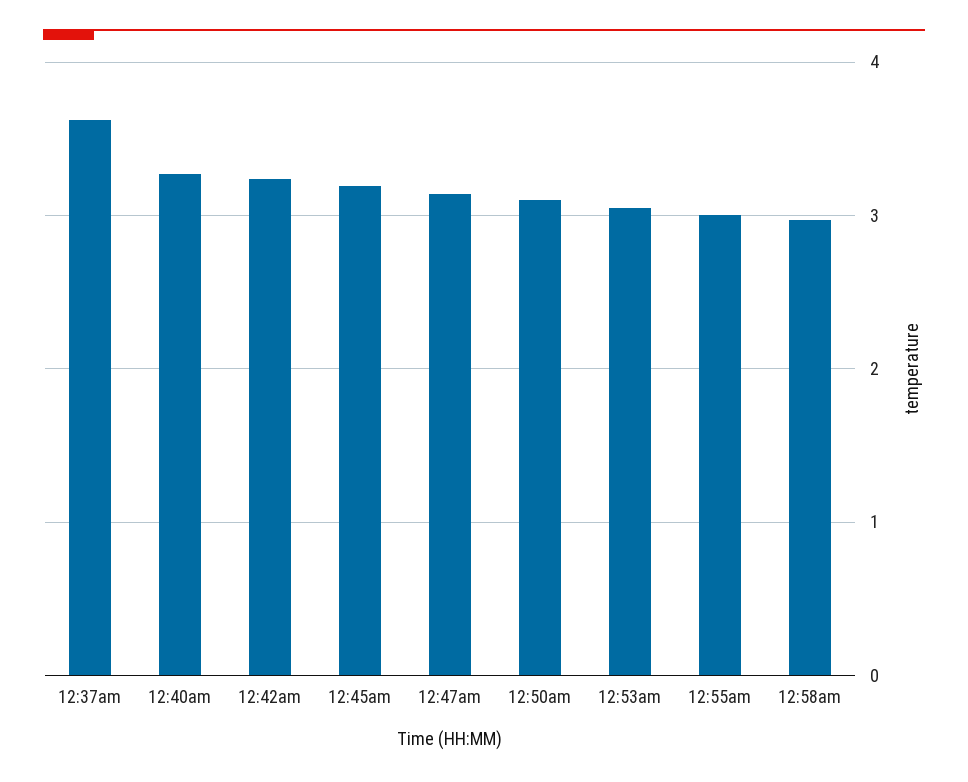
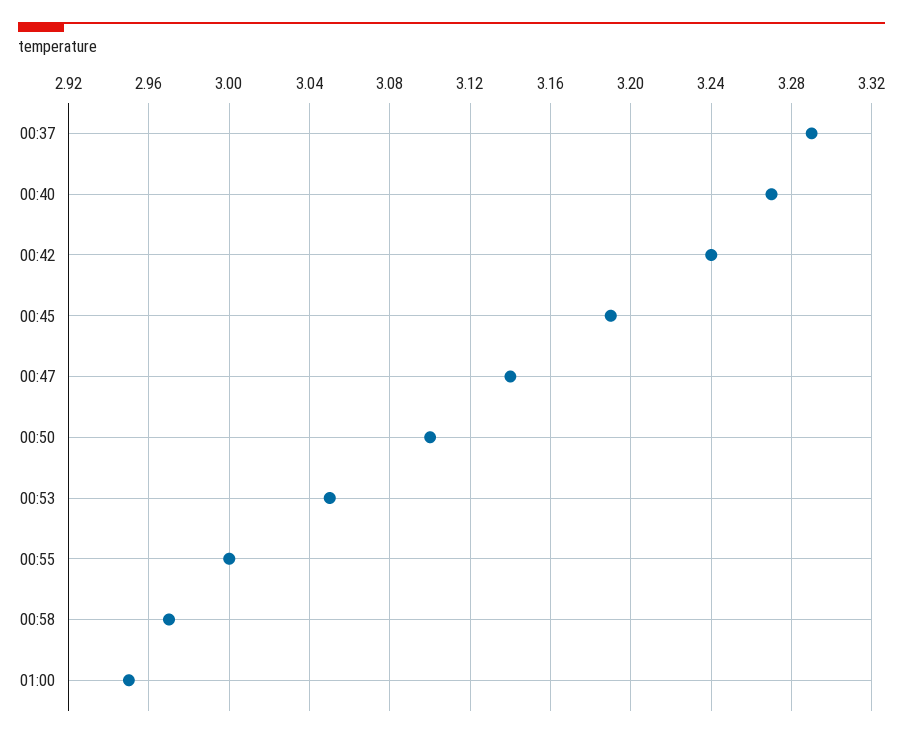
12:37am: 3.6 -> 3.29
01:00: none -> 2.95

